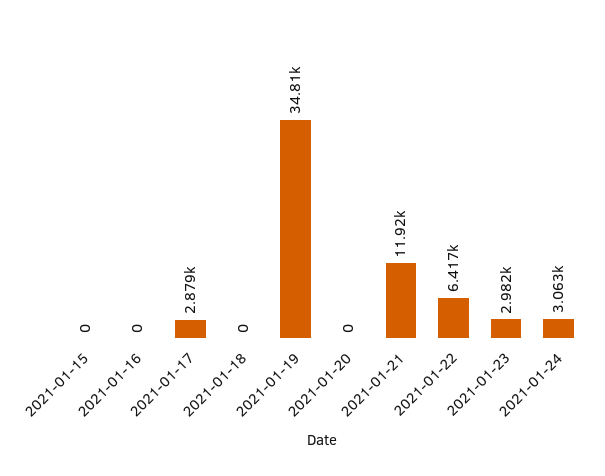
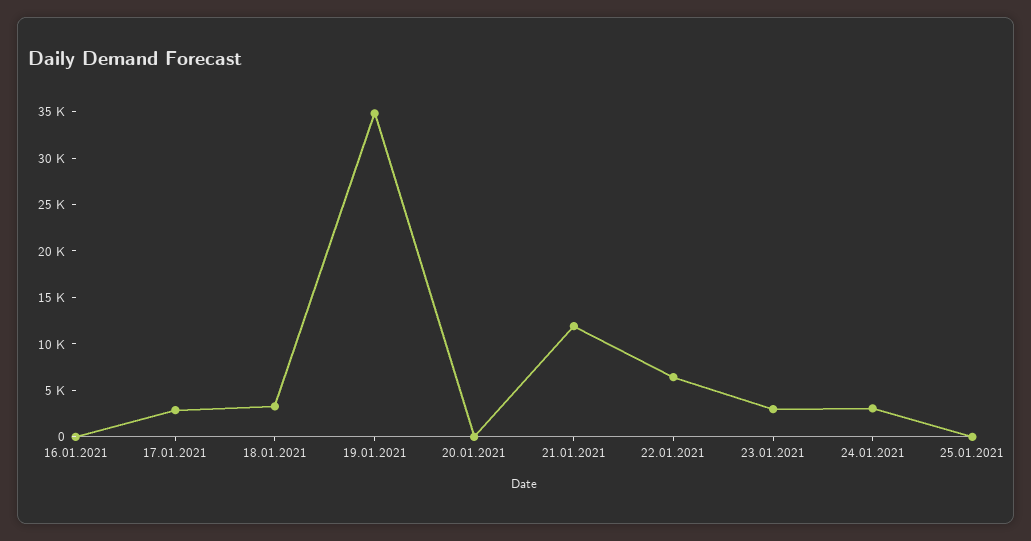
2021-01-15: 0 -> none
2021-01-18: 0 -> 3000
25.01.2021: none -> 0

